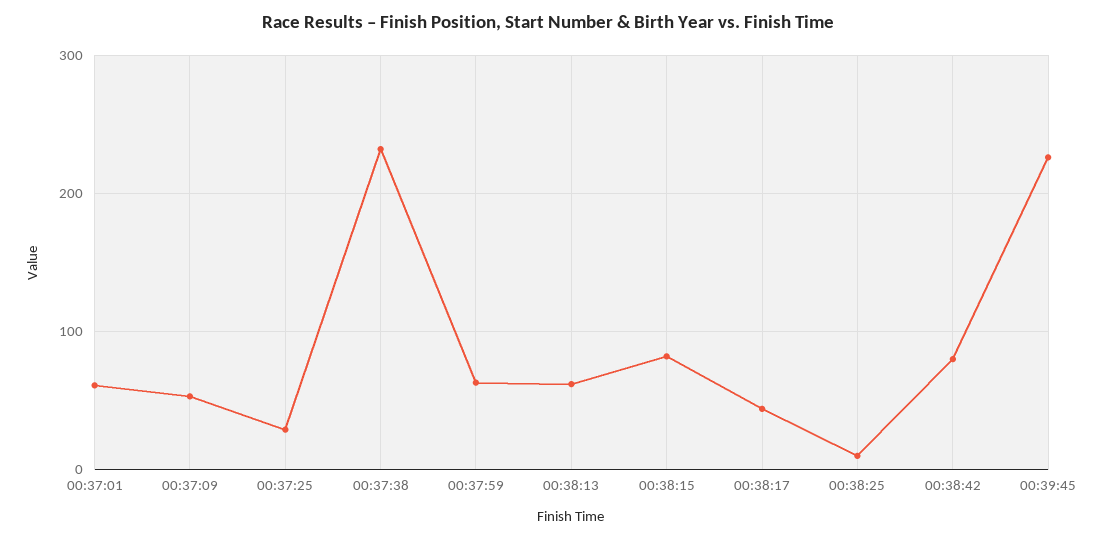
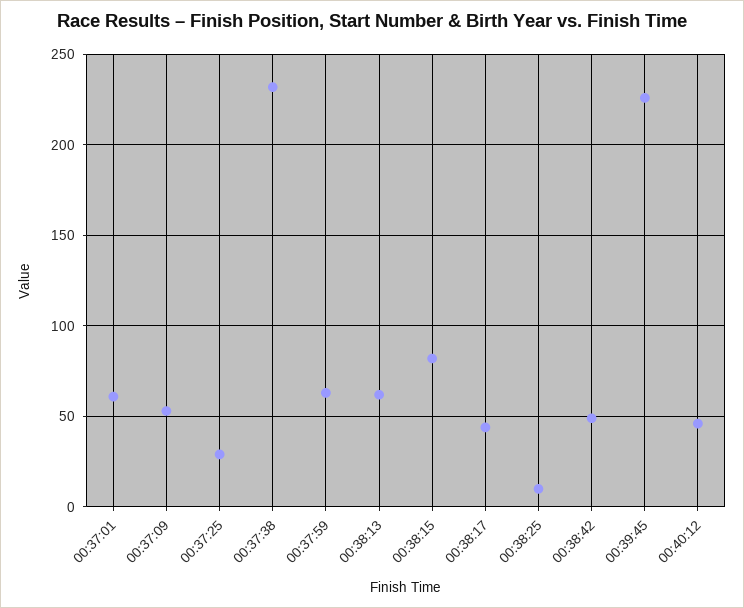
00:38:42: 80 -> 50
00:40:12: none -> 45

